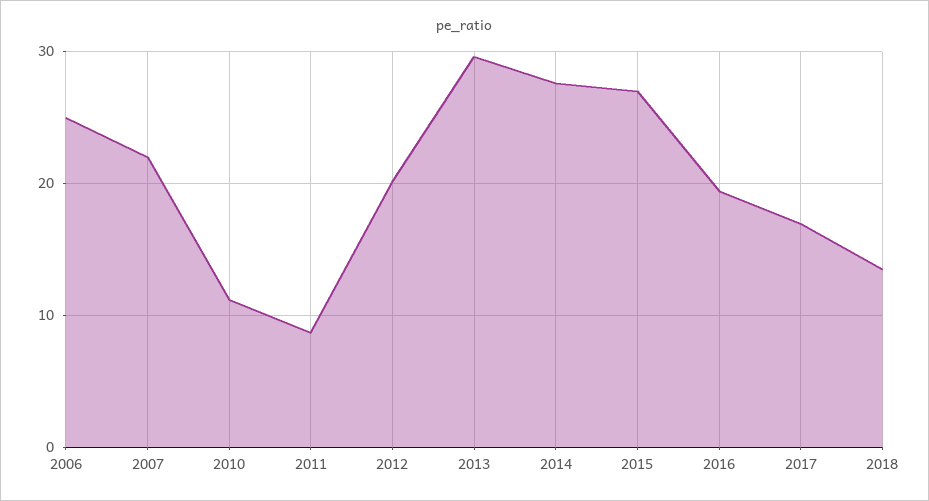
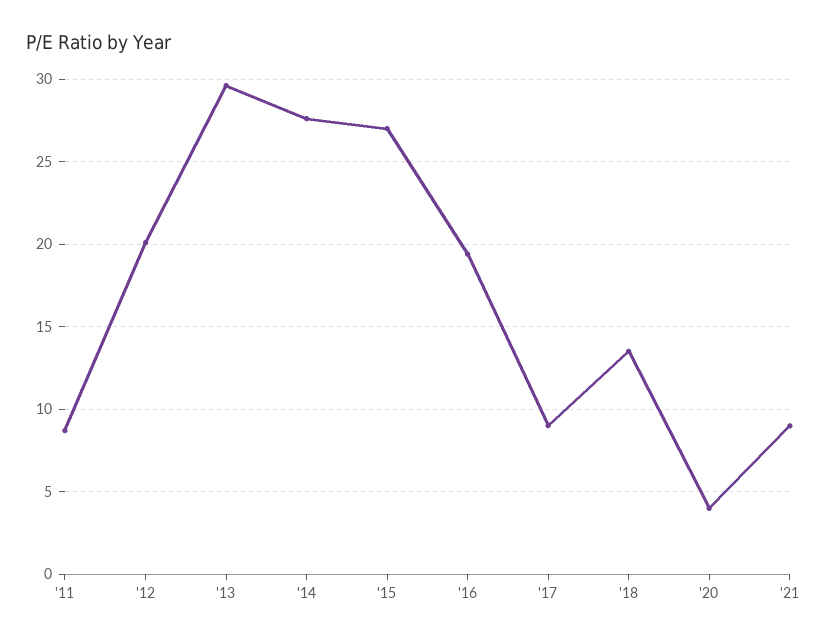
2006: 25 -> none
2007: 22 -> none
2010: 11 -> none
2017: 17 -> 9
'20: none -> 4
'21: none -> 9

